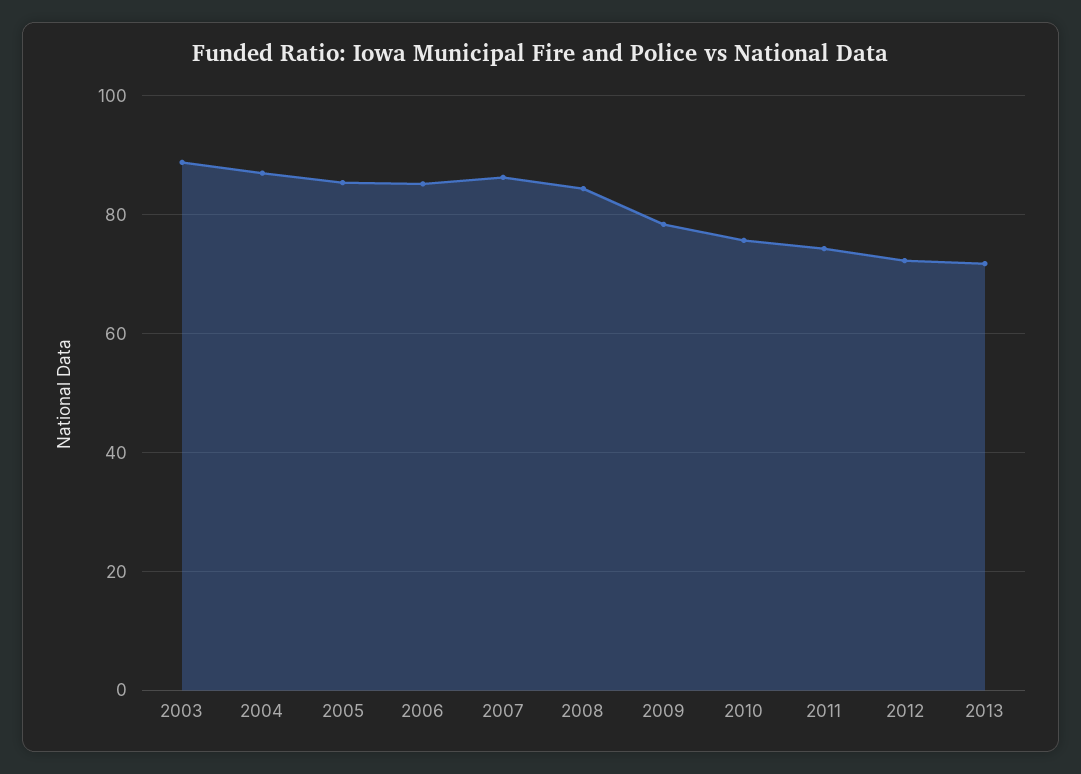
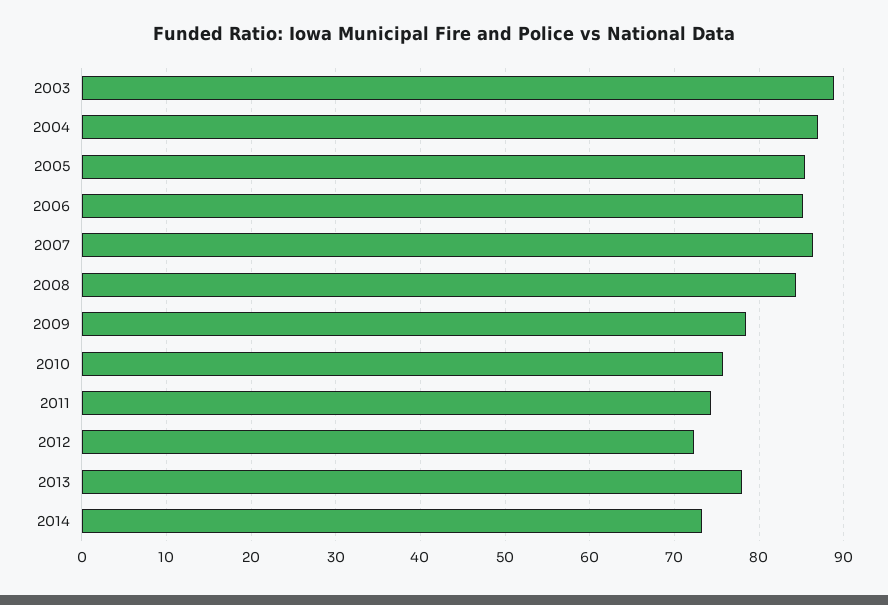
2013: 72 -> 78
2014: none -> 73

